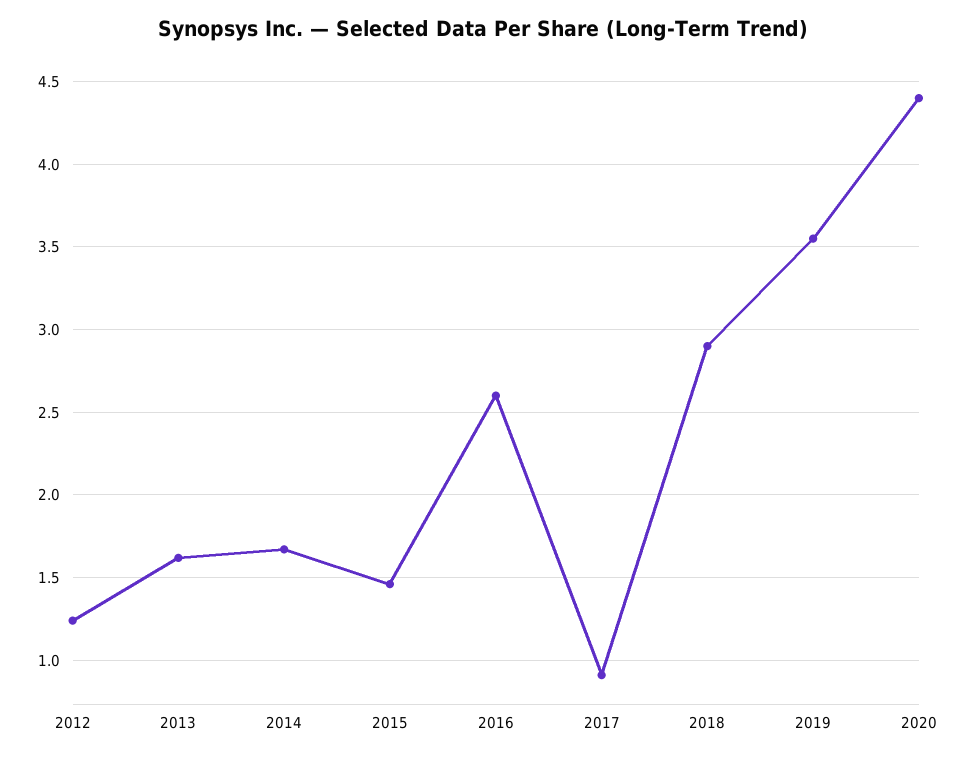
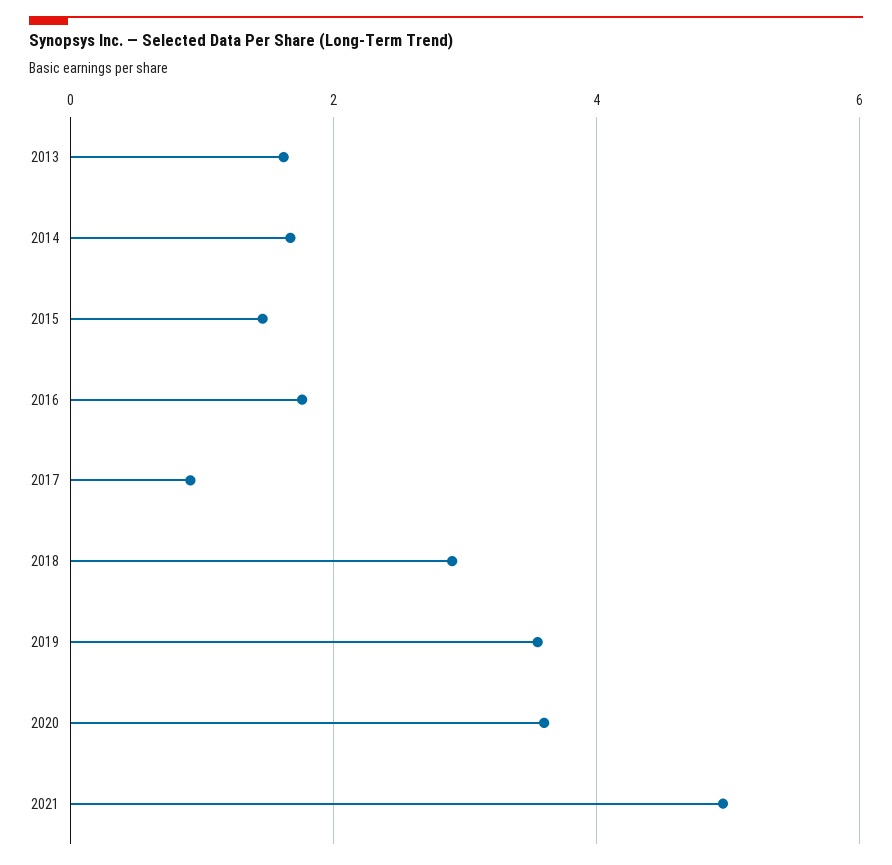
2012: 1.25 -> none
2016: 2.6 -> 1.8
2020: 4.4 -> 3.6
2021: none -> 5

